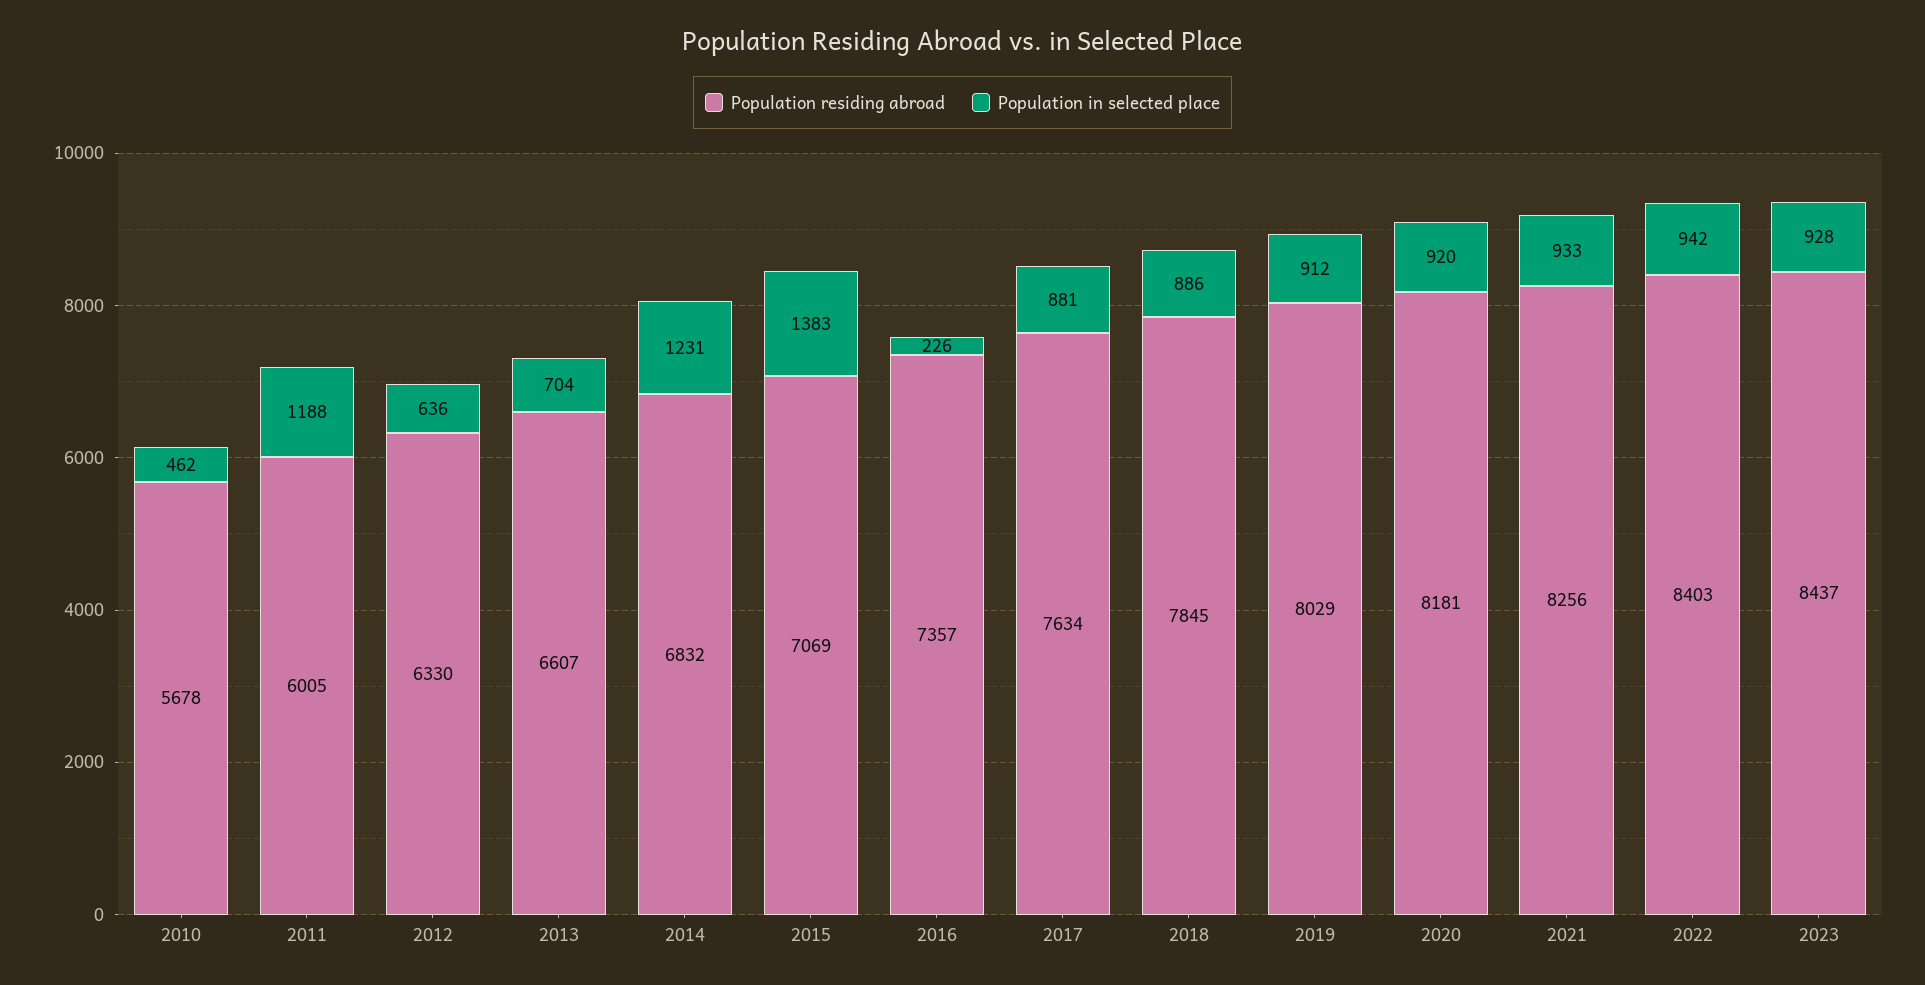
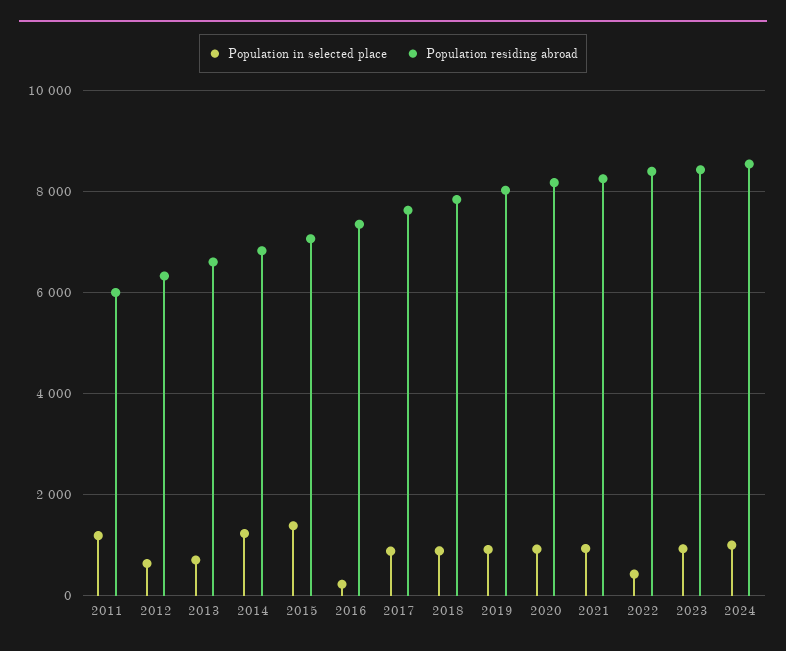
Population residing abroad, 2010: 5678 -> none
Population in selected place, 2010: 462 -> none
Population in selected place, 2022: 942 -> 400
Population in selected place, 2024: none -> 1000
Population residing abroad, 2024: none -> 8600

